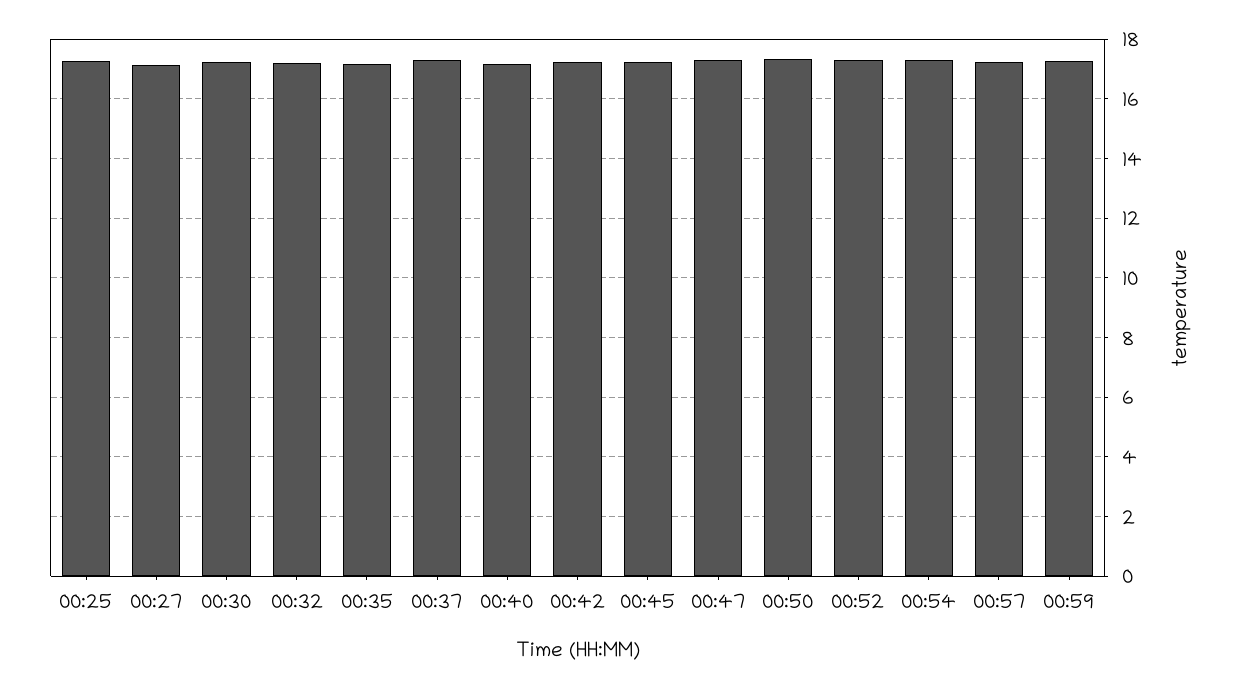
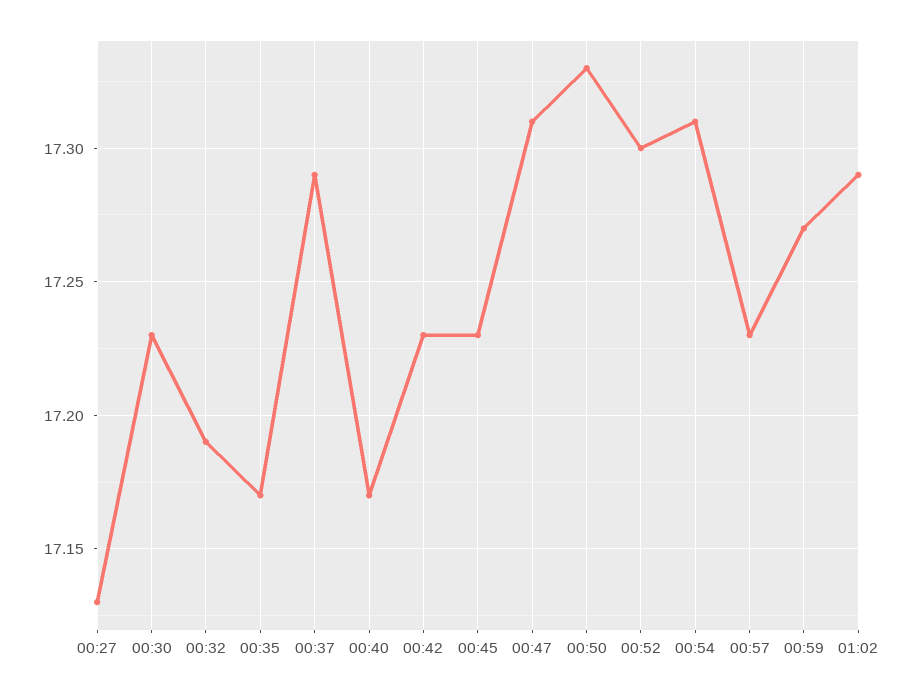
00:25: 17.25 -> none
01:02: none -> 17.29

